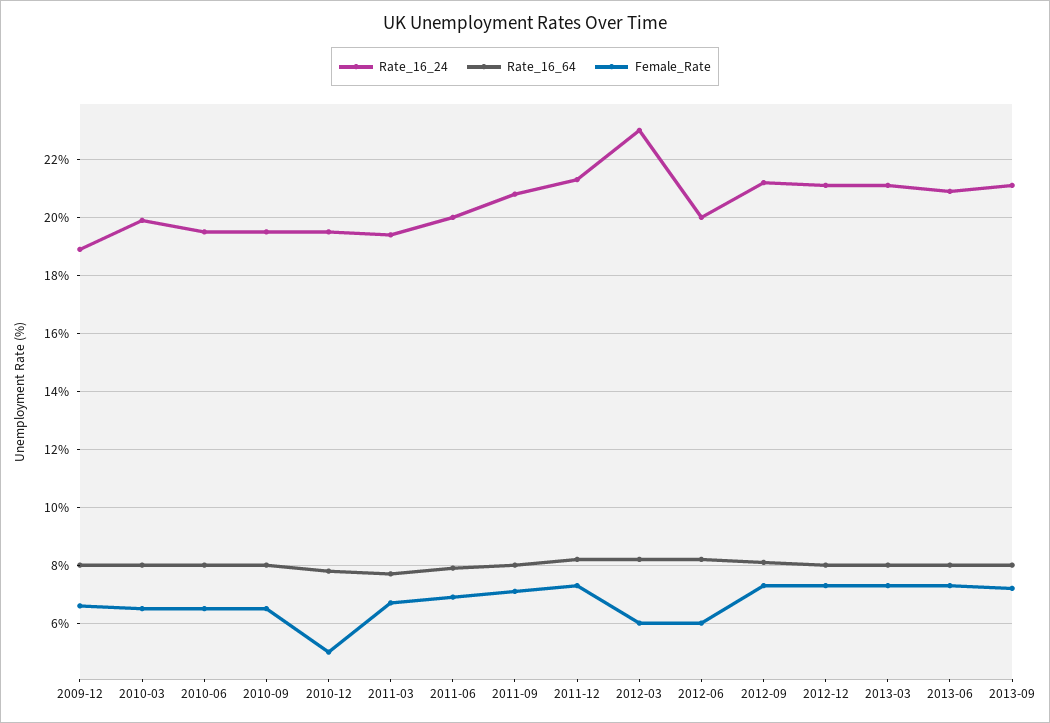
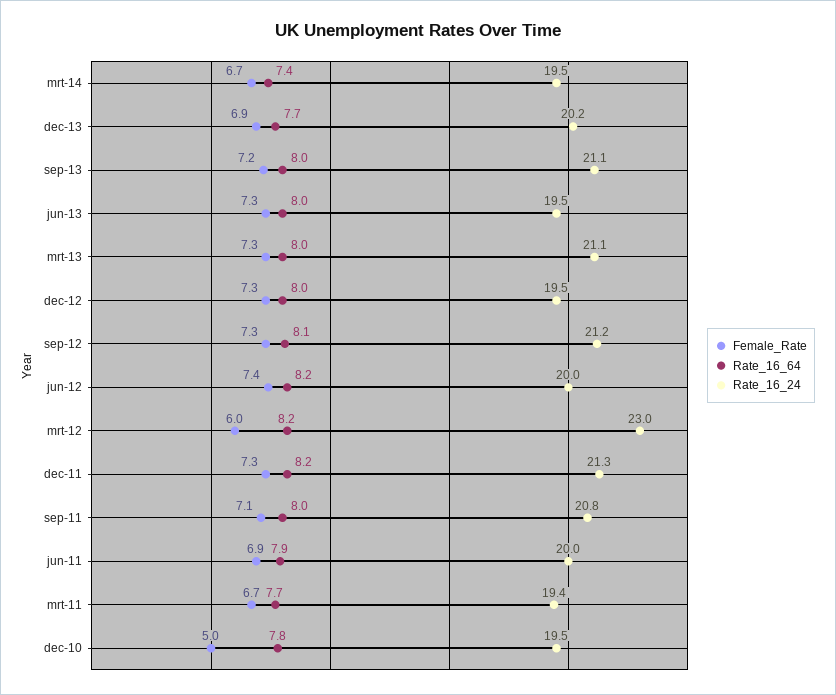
Rate_16_24, 2009-12: 19 -> none
Rate_16_64, 2009-12: 8 -> none
Female_Rate, 2009-12: 6.5 -> none
Rate_16_24, 2010-03: 20 -> none
Rate_16_64, 2010-03: 8 -> none
Female_Rate, 2010-03: 6.5 -> none
Rate_16_24, 2010-06: 19.5 -> none
Rate_16_64, 2010-06: 8 -> none
Female_Rate, 2010-06: 6.5 -> none
Rate_16_24, 2010-09: 19.5 -> none
Rate_16_64, 2010-09: 8 -> none
Female_Rate, 2010-09: 6.5 -> none
Female_Rate, 2012-06: 6 -> 7.4
Rate_16_24, 2012-12: 21 -> 19.5
Rate_16_24, 2013-06: 21 -> 19.5
Female_Rate, mrt-14: none -> 6.7
Rate_16_64, mrt-14: none -> 7.4
Rate_16_24, mrt-14: none -> 19.5
Female_Rate, dec-13: none -> 6.9
Rate_16_64, dec-13: none -> 7.7
Rate_16_24, dec-13: none -> 20.2

